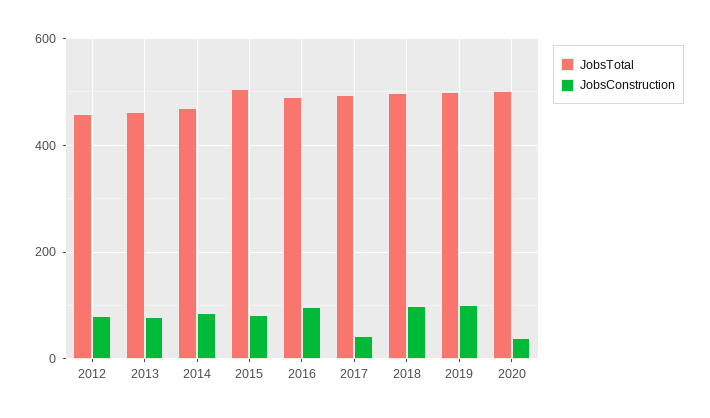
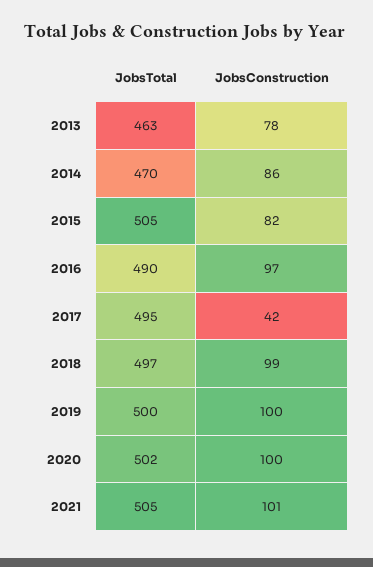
JobsTotal, 2012: 460 -> none
JobsConstruction, 2012: 80 -> none
JobsConstruction, 2020: 40 -> 100
JobsTotal, 2021: none -> 505
JobsConstruction, 2021: none -> 101

